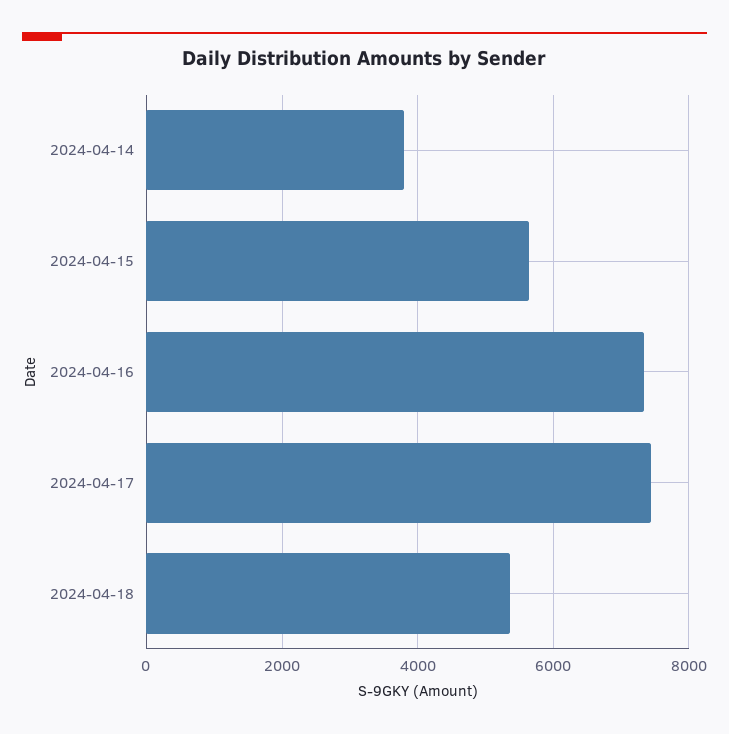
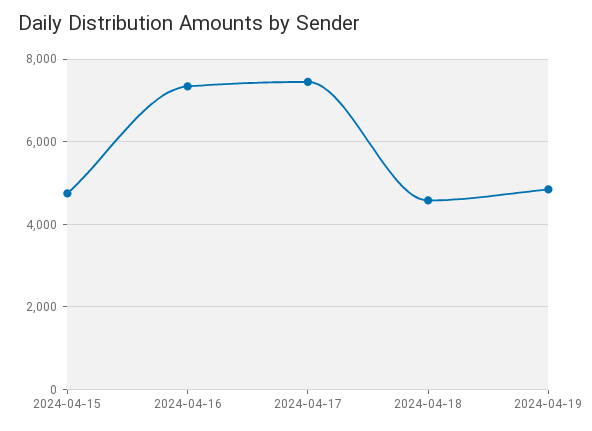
2024-04-14: 3800 -> none
2024-04-15: 5600 -> 4800
2024-04-18: 5400 -> 4600
2024-04-19: none -> 4800

